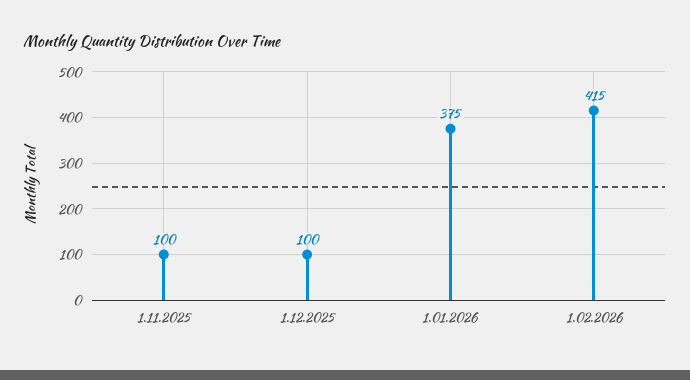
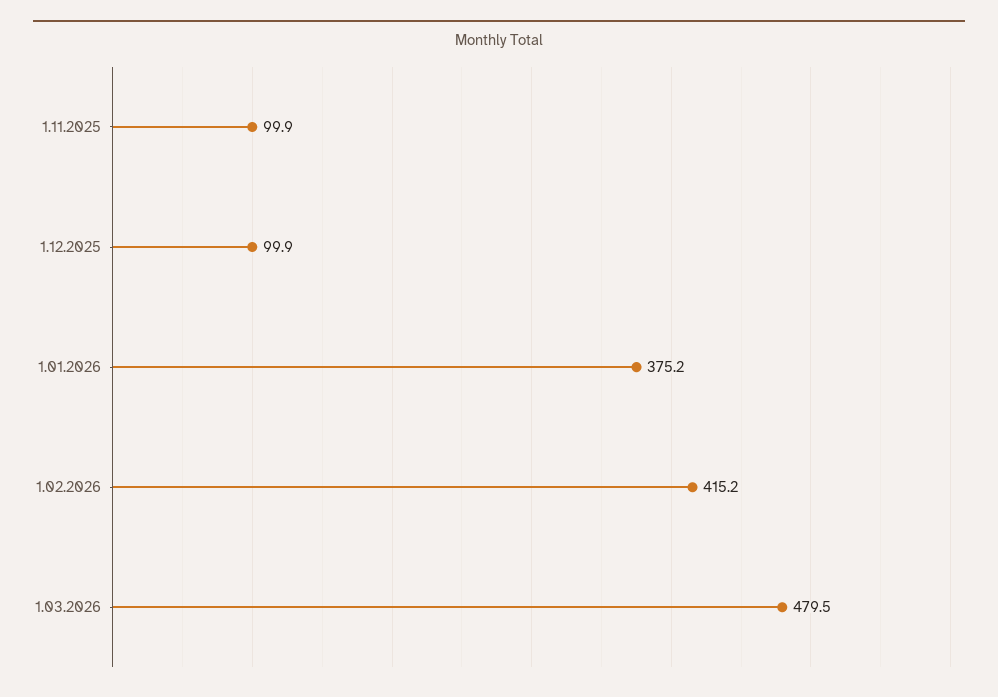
1.03.2026: none -> 479.5

